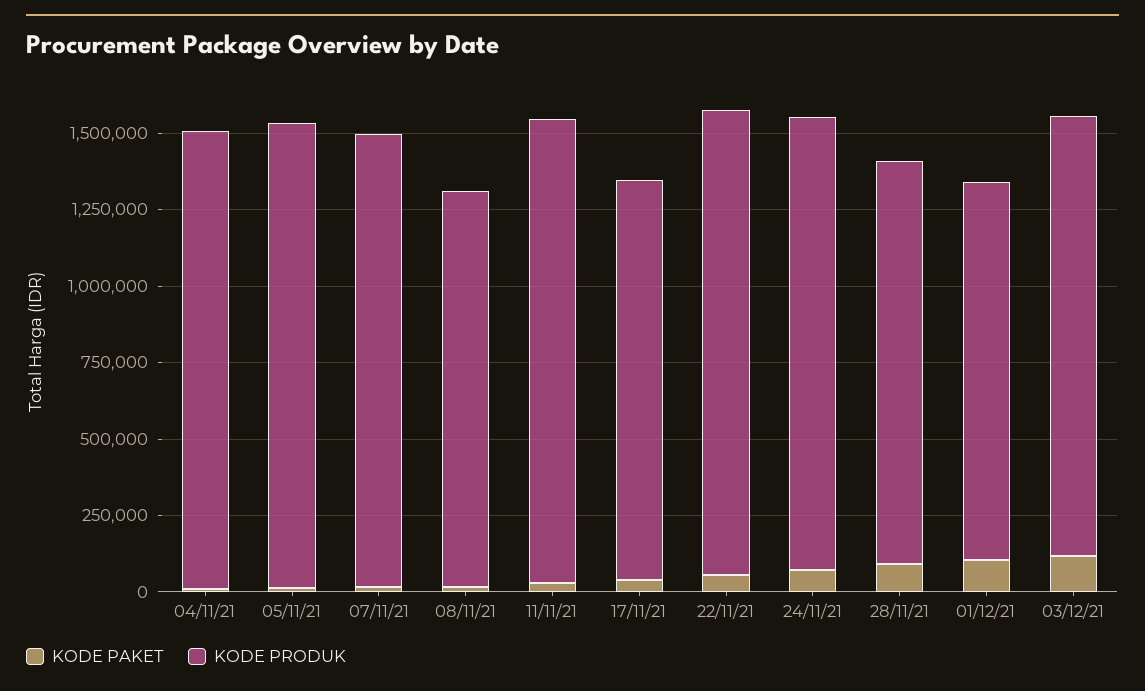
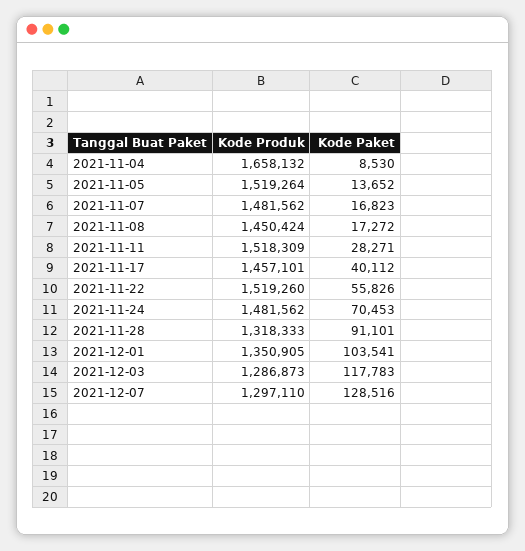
KODE PRODUK, 04/11/21: 1500000 -> 1658132
KODE PRODUK, 08/11/21: 1300000 -> 1450424
KODE PRODUK, 17/11/21: 1300000 -> 1457101
KODE PRODUK, 01/12/21: 1250000 -> 1350905
KODE PRODUK, 03/12/21: 1450000 -> 1286873
KODE PRODUK, 2021-12-07: none -> 1297110
KODE PAKET, 2021-12-07: none -> 128516

